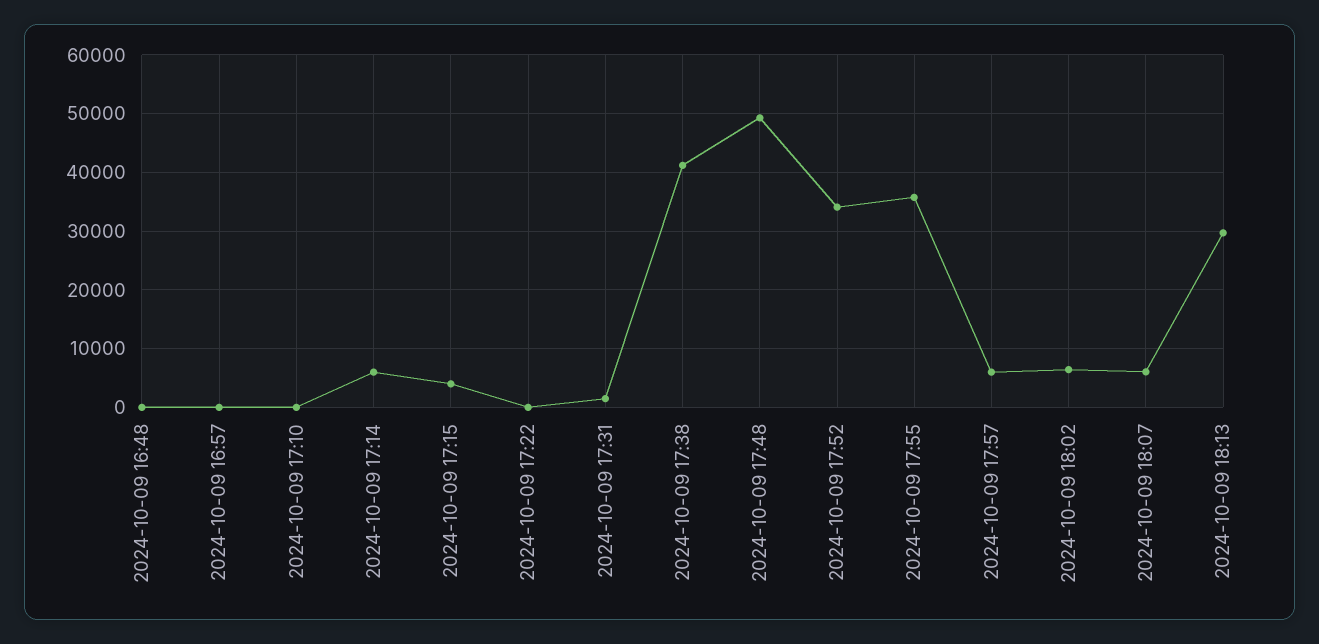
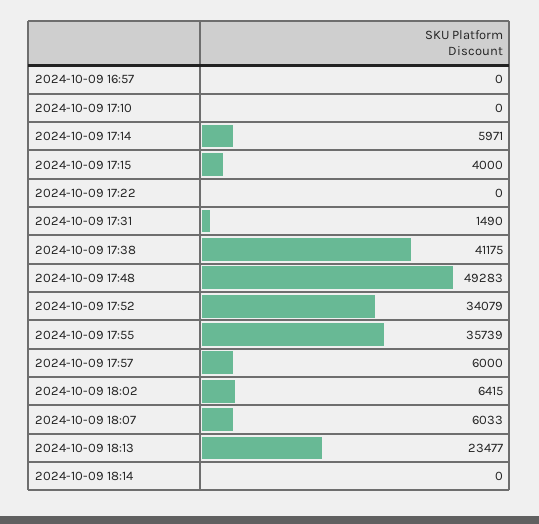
2024-10-09 16:48: 0 -> none
2024-10-09 18:13: 30000 -> 23477
2024-10-09 18:14: none -> 0

